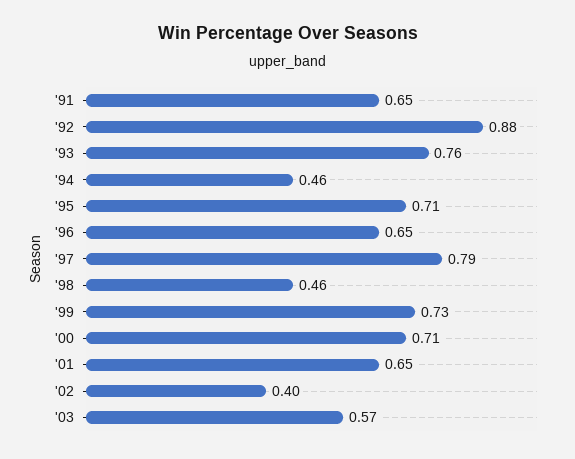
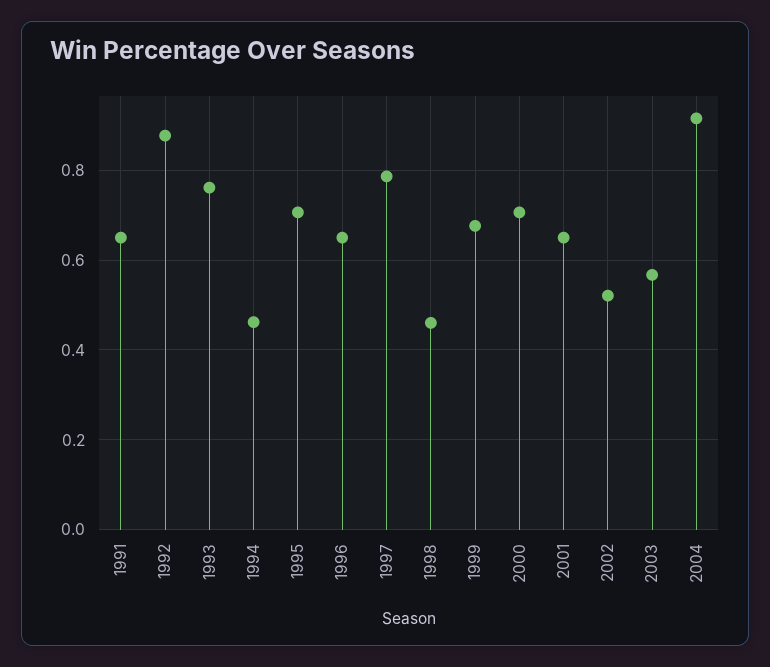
'99: 0.73 -> 0.68
'02: 0.4 -> 0.52
2004: none -> 0.92

